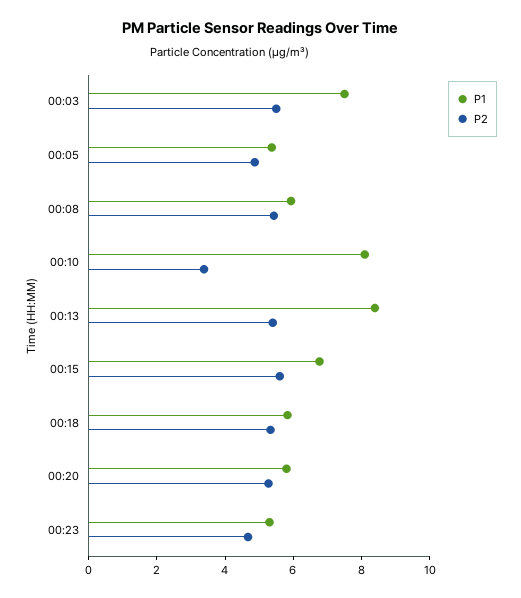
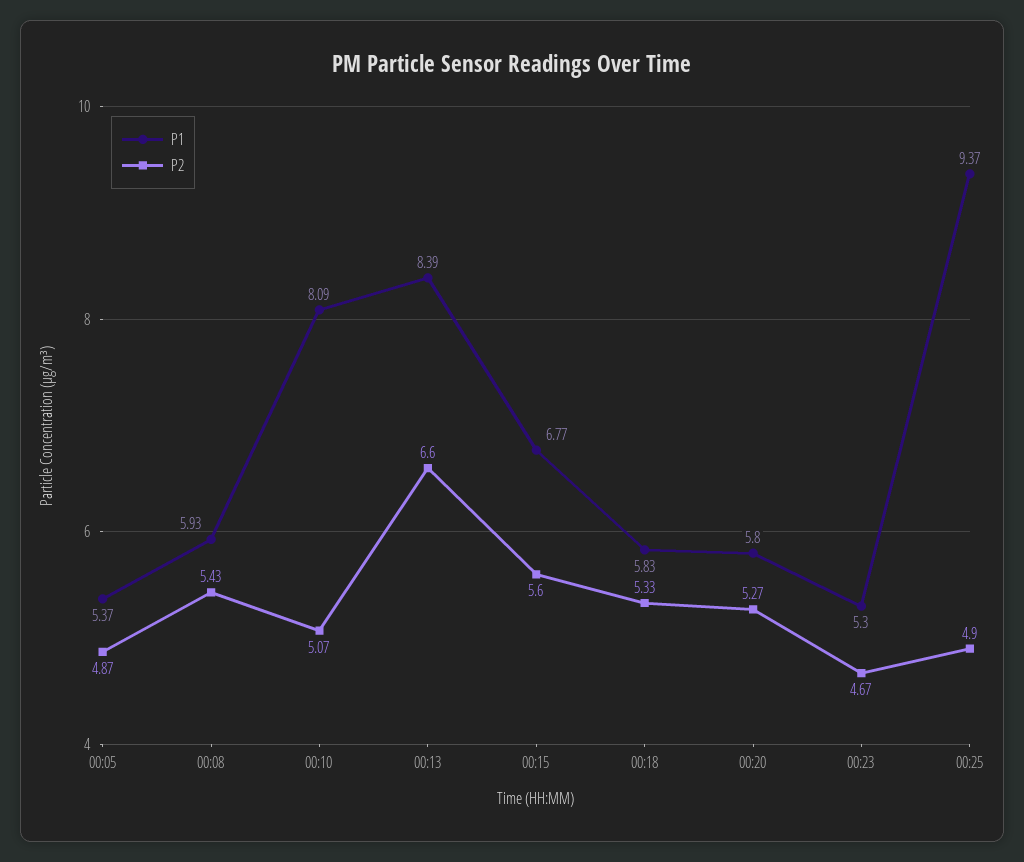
P1, 00:03: 7.5 -> none
P2, 00:03: 5.5 -> none
P2, 00:10: 3.5 -> 5.07
P2, 00:13: 5.5 -> 6.6
P1, 00:25: none -> 9.37
P2, 00:25: none -> 4.9

